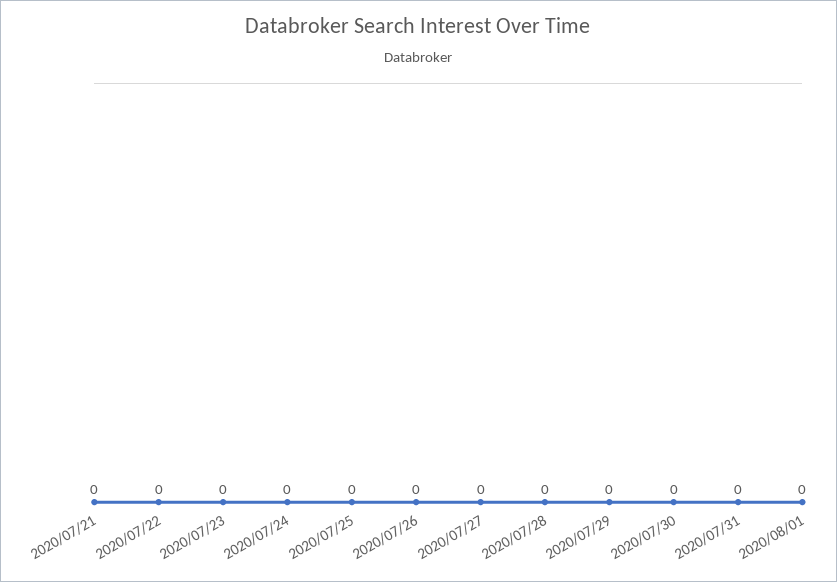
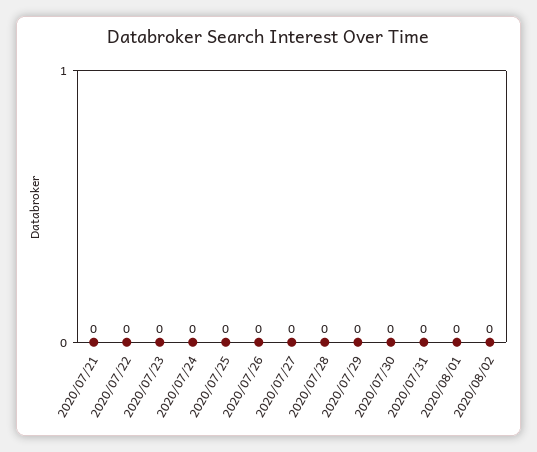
2020/08/02: none -> 0

